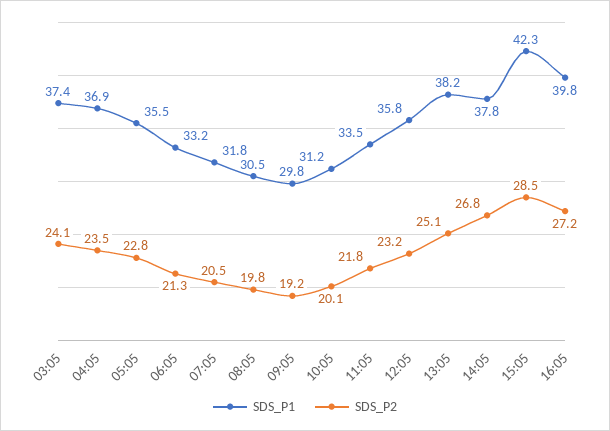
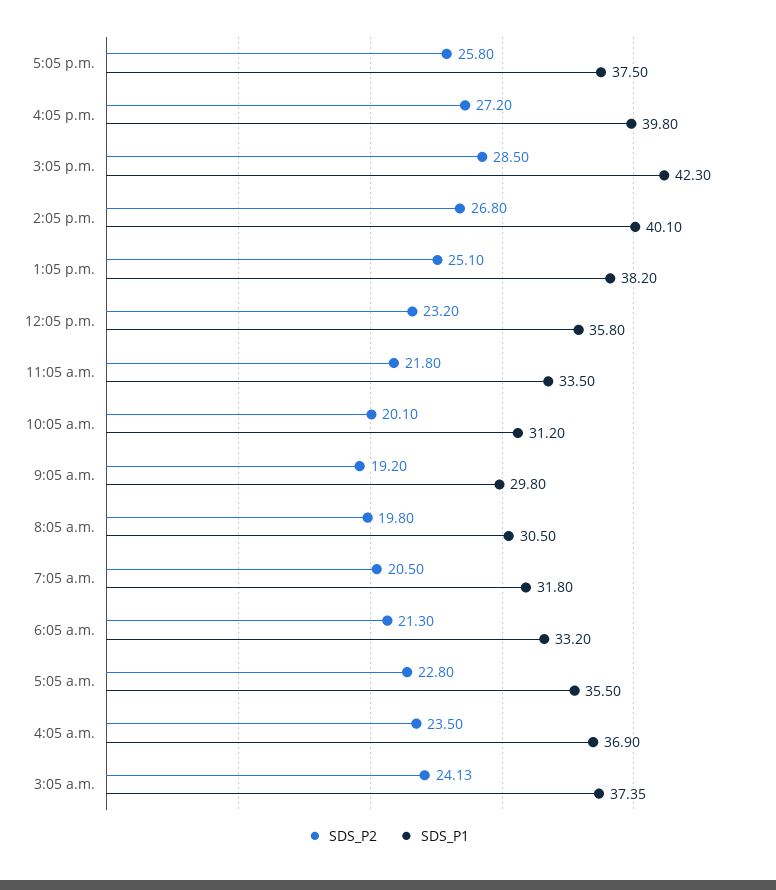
SDS_P1, 14:05: 37.8 -> 40.1
SDS_P2, 5:05 p.m.: none -> 25.8
SDS_P1, 5:05 p.m.: none -> 37.5

